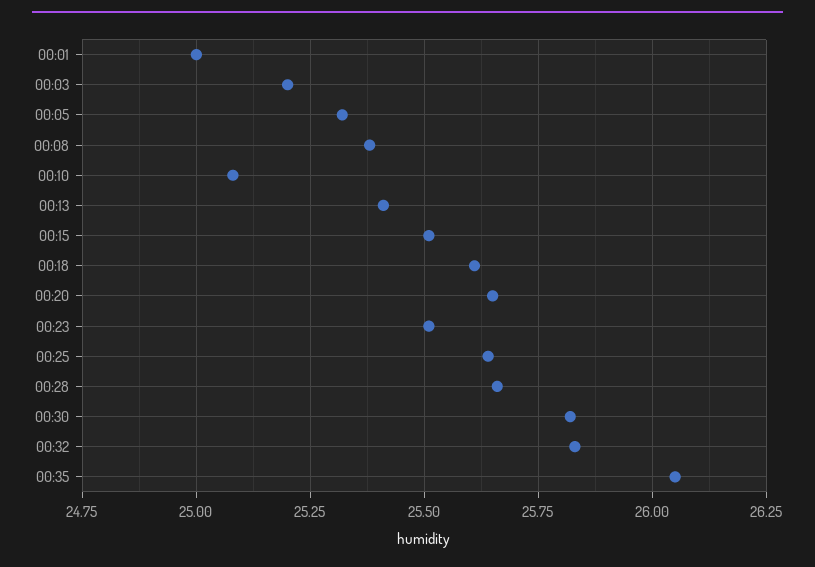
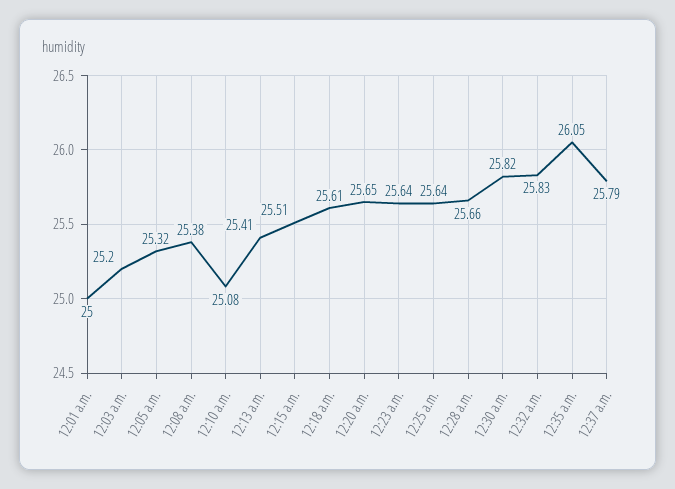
00:23: 25.5 -> 25.64
12:37 a.m.: none -> 25.79

